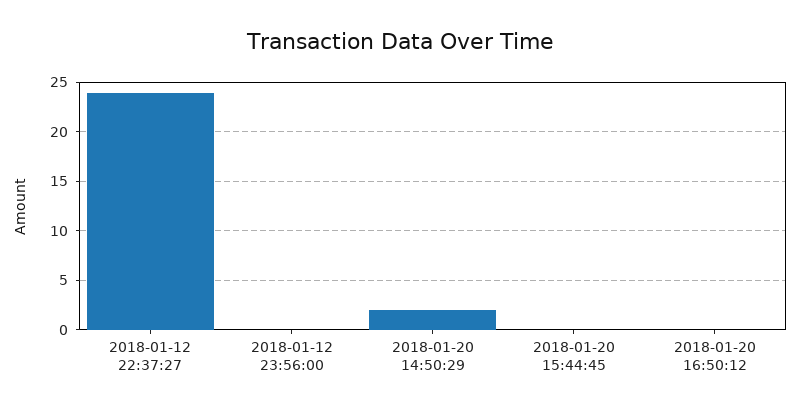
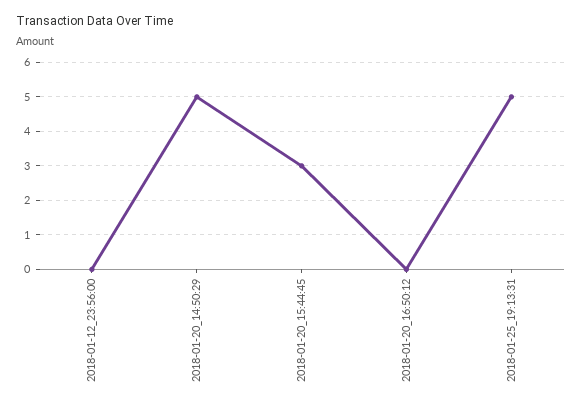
2018-01-12 22:37:27: 24 -> none
2018-01-20 14:50:29: 2 -> 5
2018-01-20 15:44:45: 0 -> 3
2018-01-25_19:13:31: none -> 5

